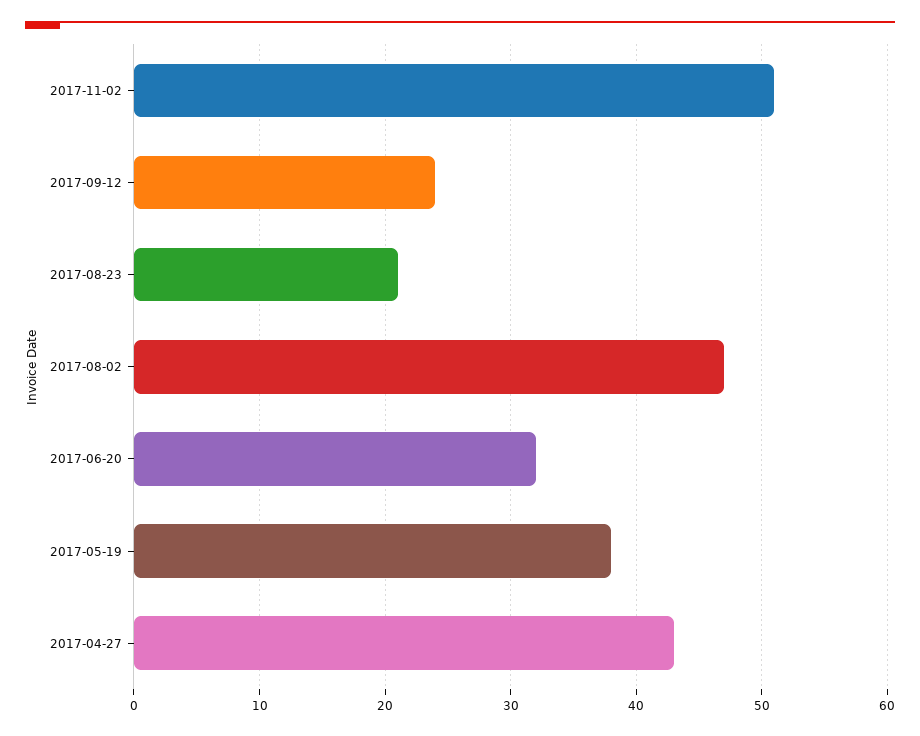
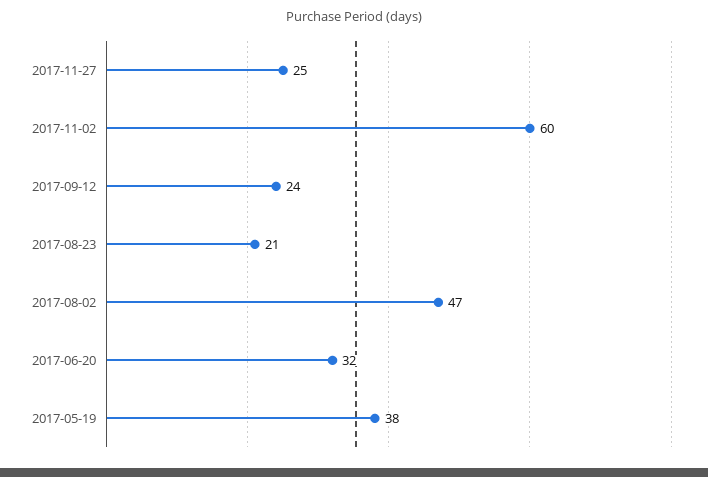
2017-11-02: 51 -> 60
2017-04-27: 43 -> none
2017-11-27: none -> 25

